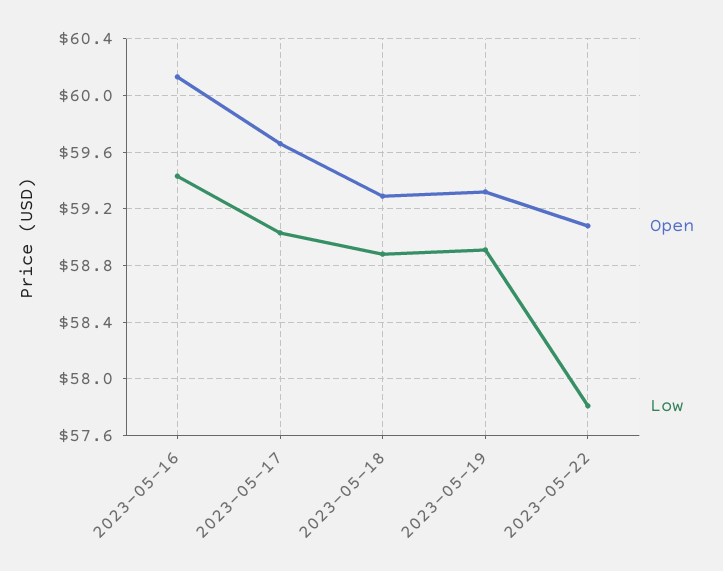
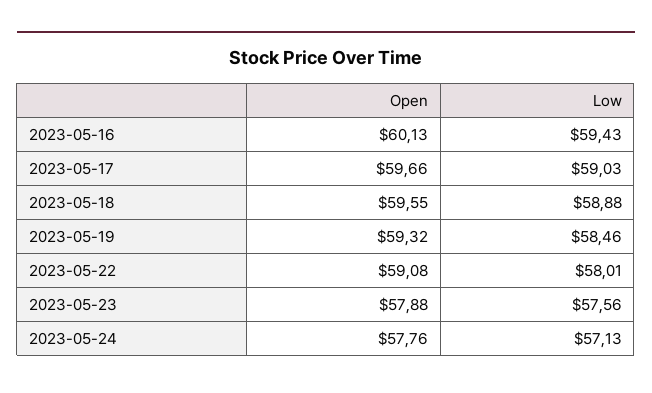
Open, 2023-05-18: 59.3 -> 59.55
Low, 2023-05-19: 58.9 -> 58.46
Low, 2023-05-22: 57.8 -> 58.01
Open, 2023-05-23: none -> 57.88
Low, 2023-05-23: none -> 57.56
Open, 2023-05-24: none -> 57.76
Low, 2023-05-24: none -> 57.13

